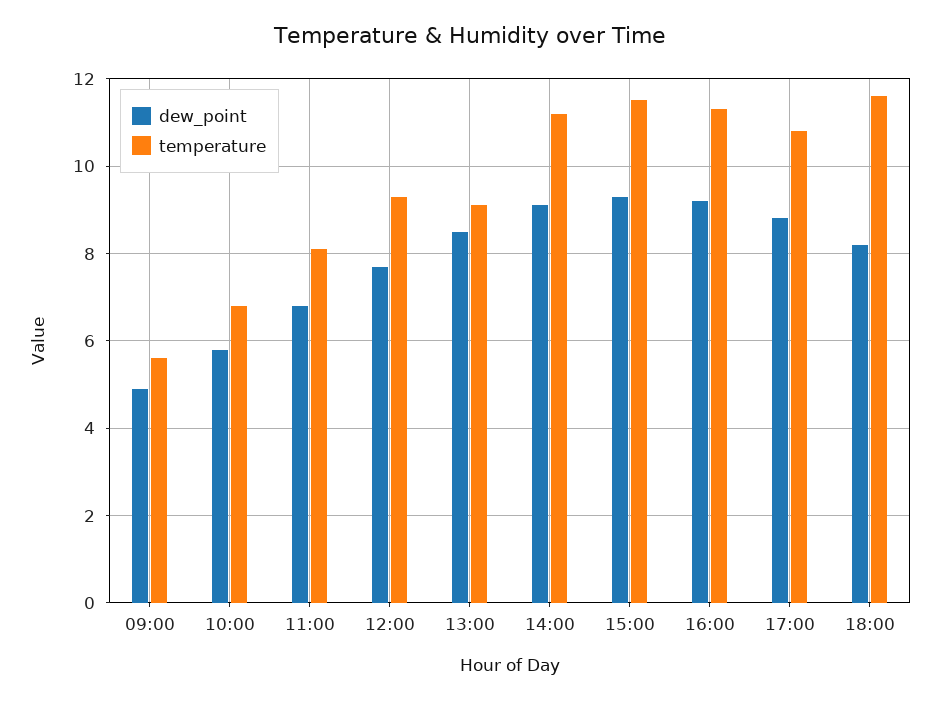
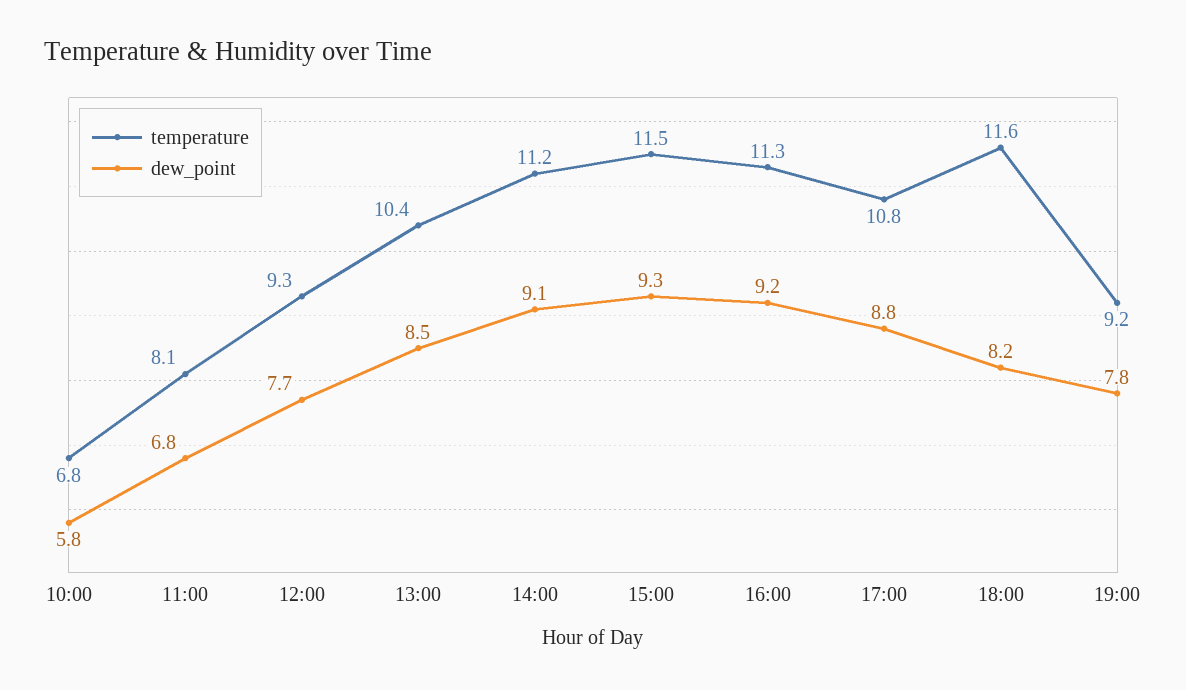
dew_point, 09:00: 5 -> none
temperature, 09:00: 5.5 -> none
temperature, 13:00: 9 -> 10.4
temperature, 19:00: none -> 9.2
dew_point, 19:00: none -> 7.8

